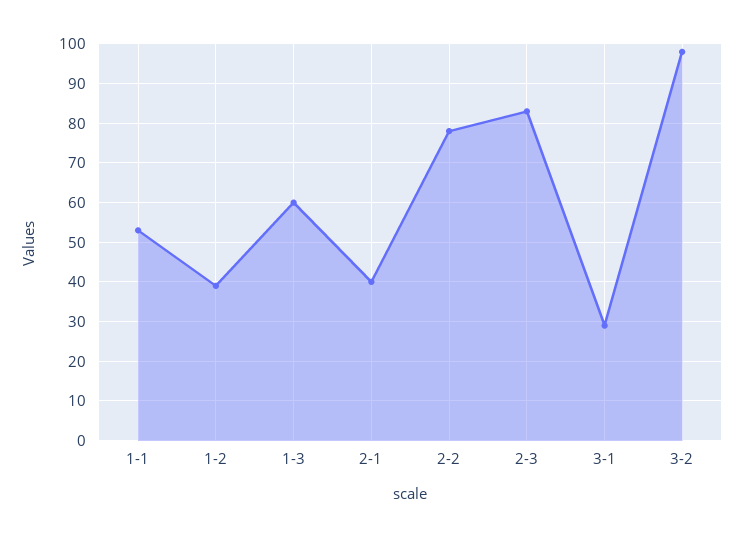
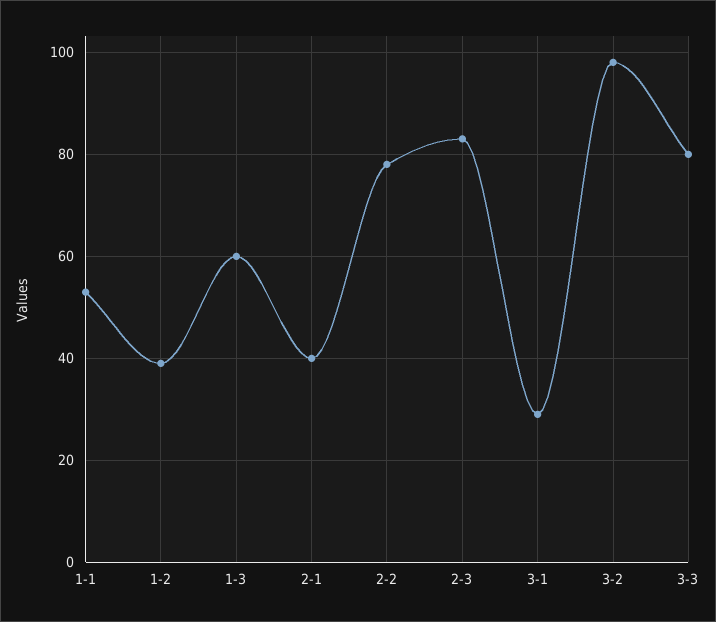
3-3: none -> 80

